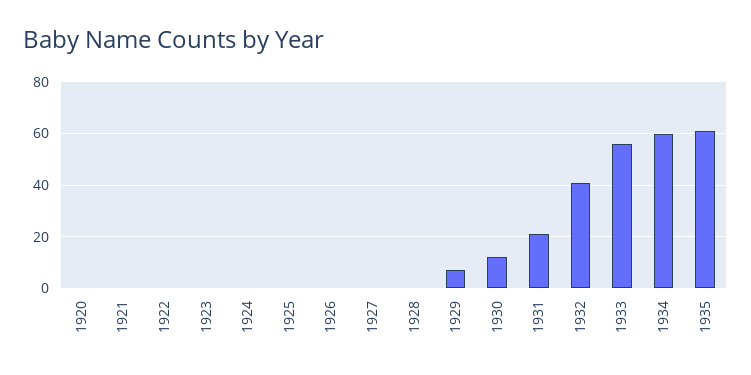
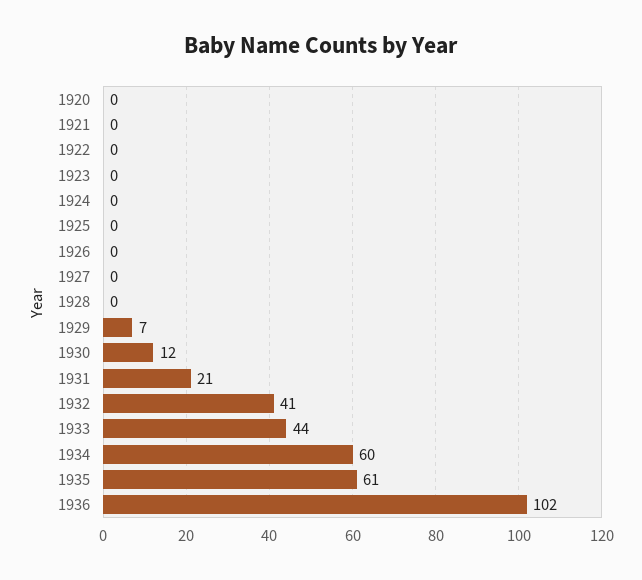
1933: 55 -> 44
1936: none -> 102

